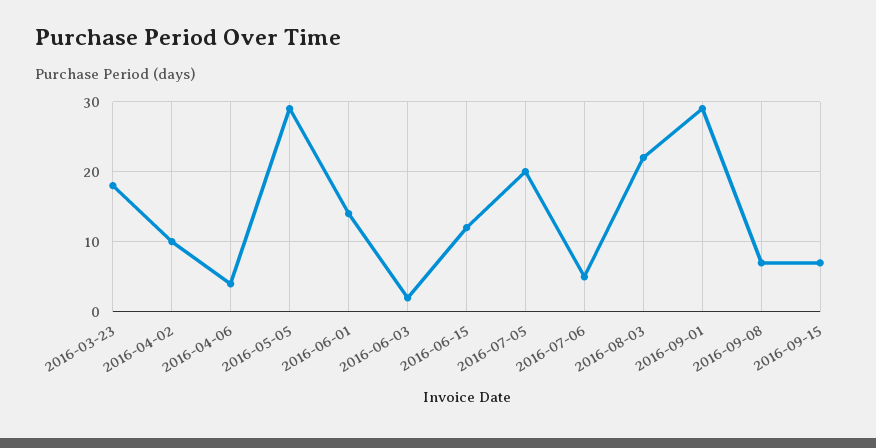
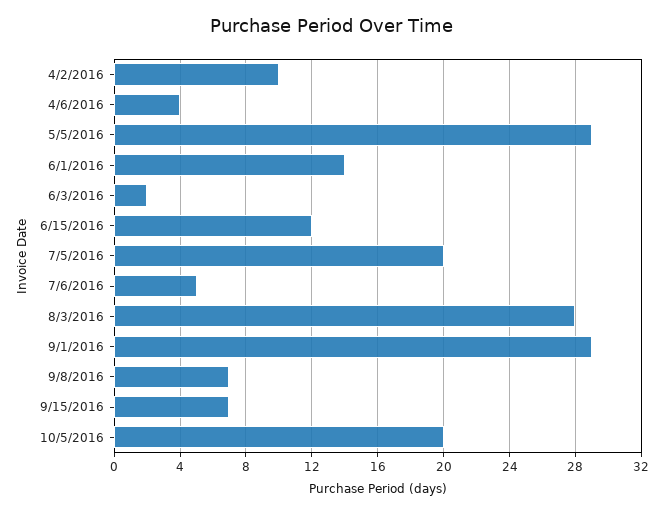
2016-03-23: 18 -> none
2016-08-03: 22 -> 28
10/5/2016: none -> 20

